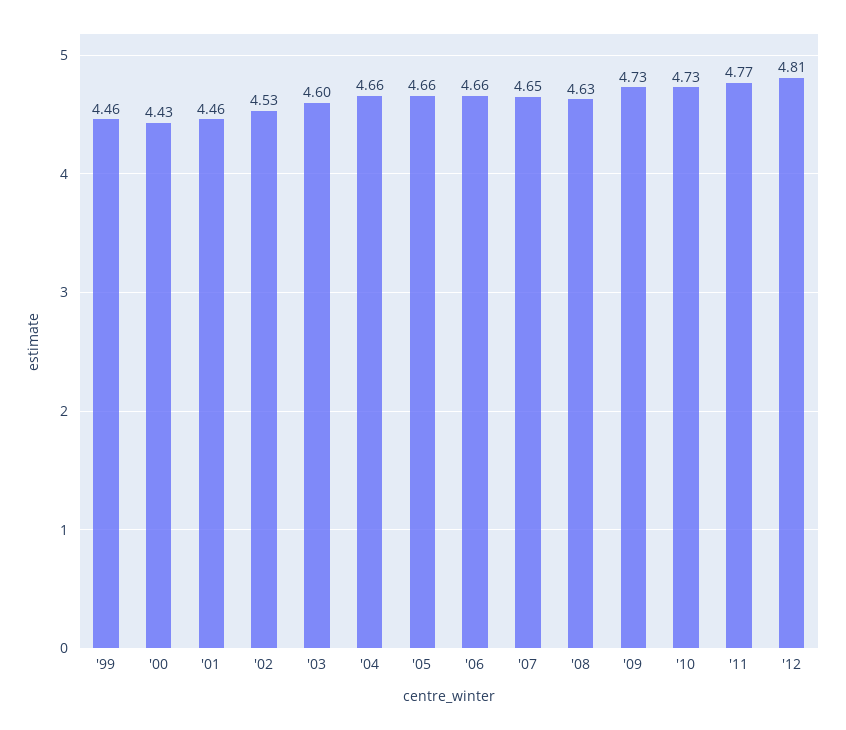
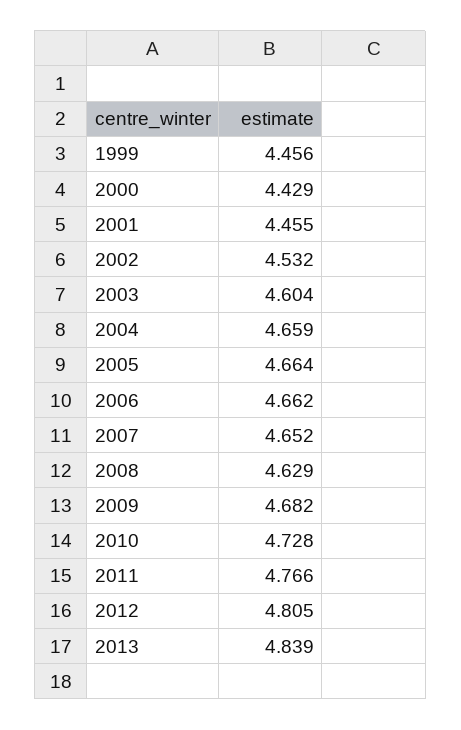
'09: 4.73 -> 4.682
2013: none -> 4.839

